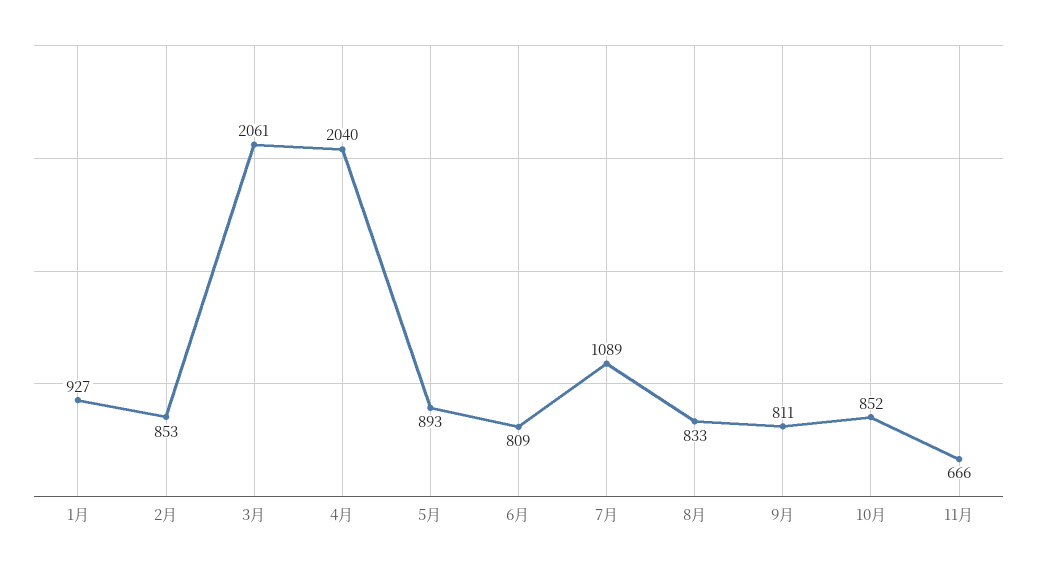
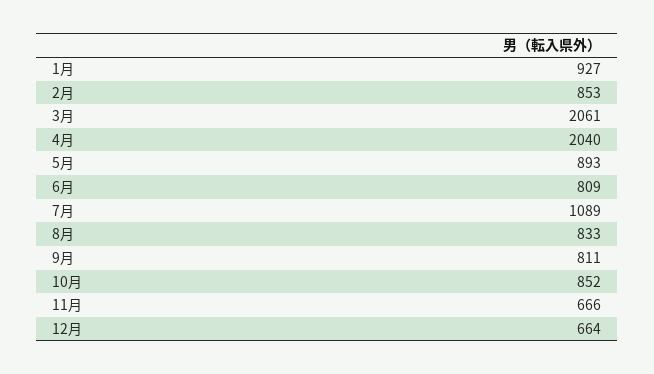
12月: none -> 664

